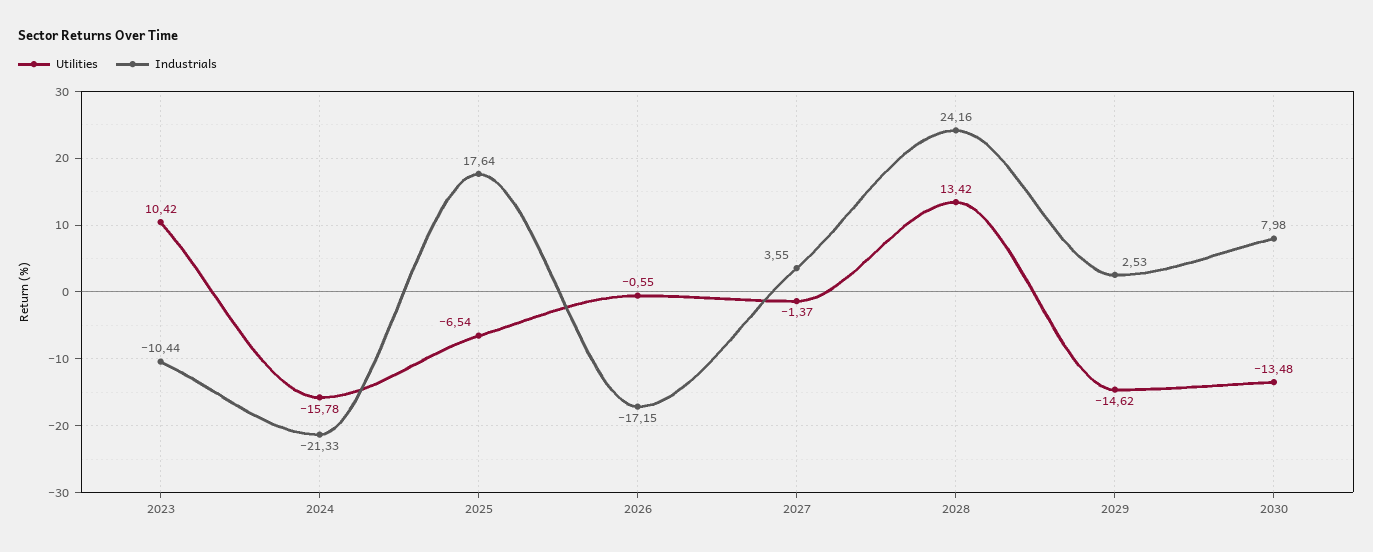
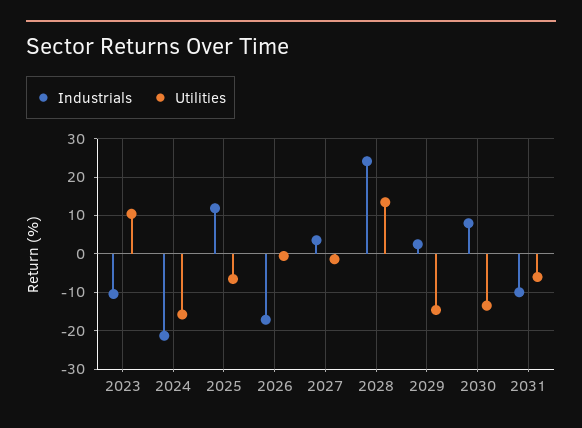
Industrials, 2025: 17.64 -> 12
Industrials, 2031: none -> -10
Utilities, 2031: none -> -6

